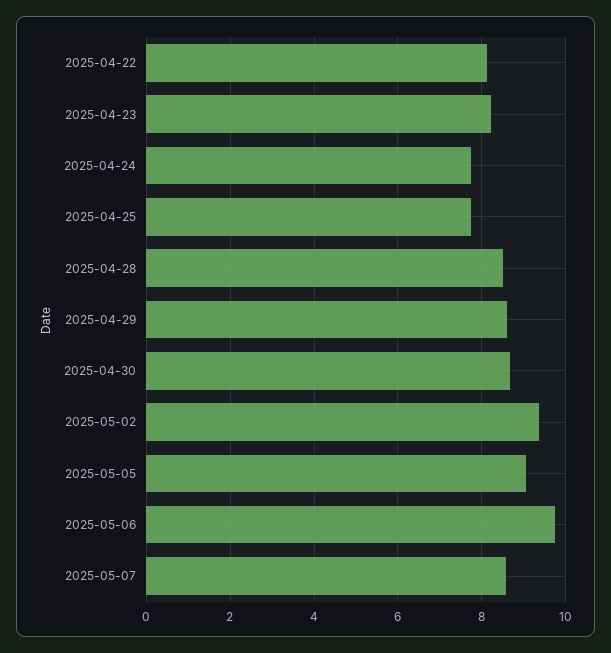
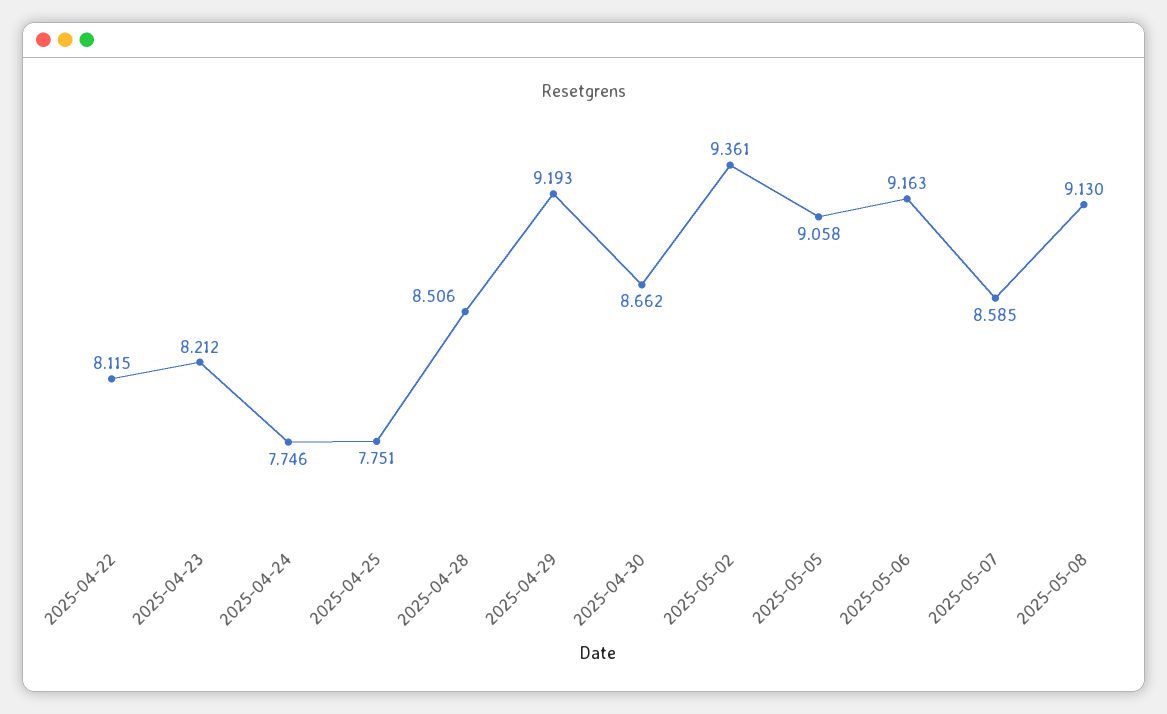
2025-04-29: 8.6 -> 9.193
2025-05-06: 9.8 -> 9.163
2025-05-08: none -> 9.13

